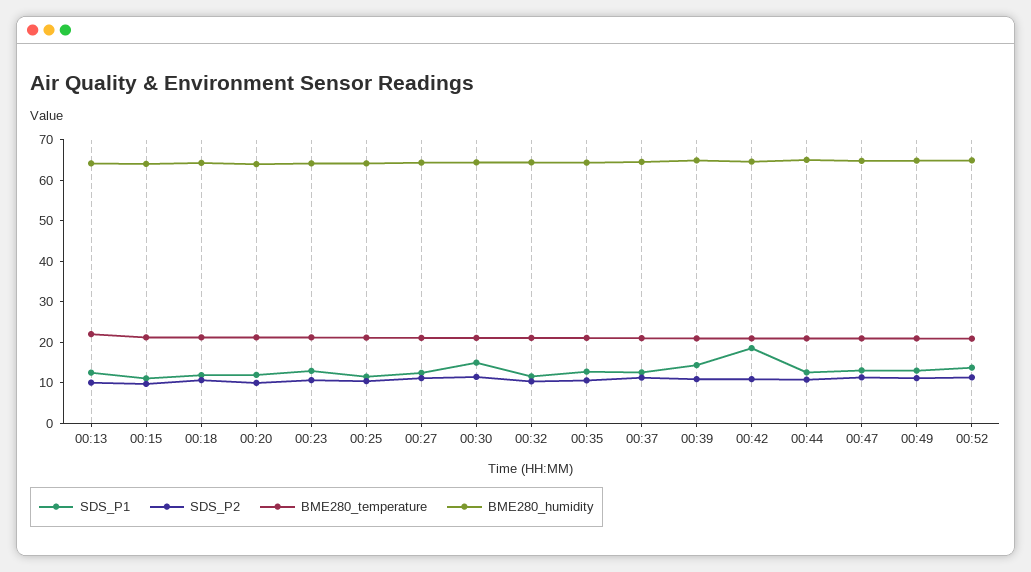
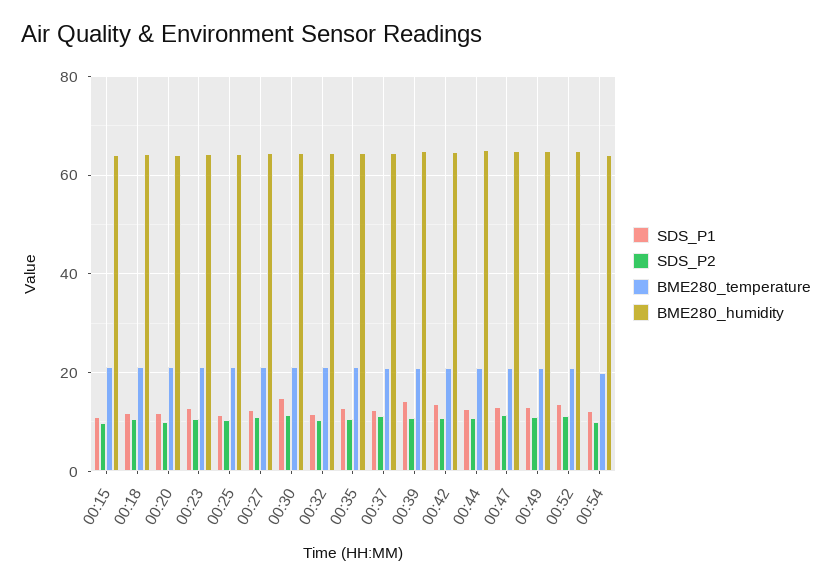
SDS_P1, 00:13: 12 -> none
SDS_P2, 00:13: 10 -> none
BME280_temperature, 00:13: 22 -> none
BME280_humidity, 00:13: 64 -> none
SDS_P1, 00:42: 18 -> 14
SDS_P1, 00:54: none -> 12
SDS_P2, 00:54: none -> 10
BME280_temperature, 00:54: none -> 20
BME280_humidity, 00:54: none -> 64

